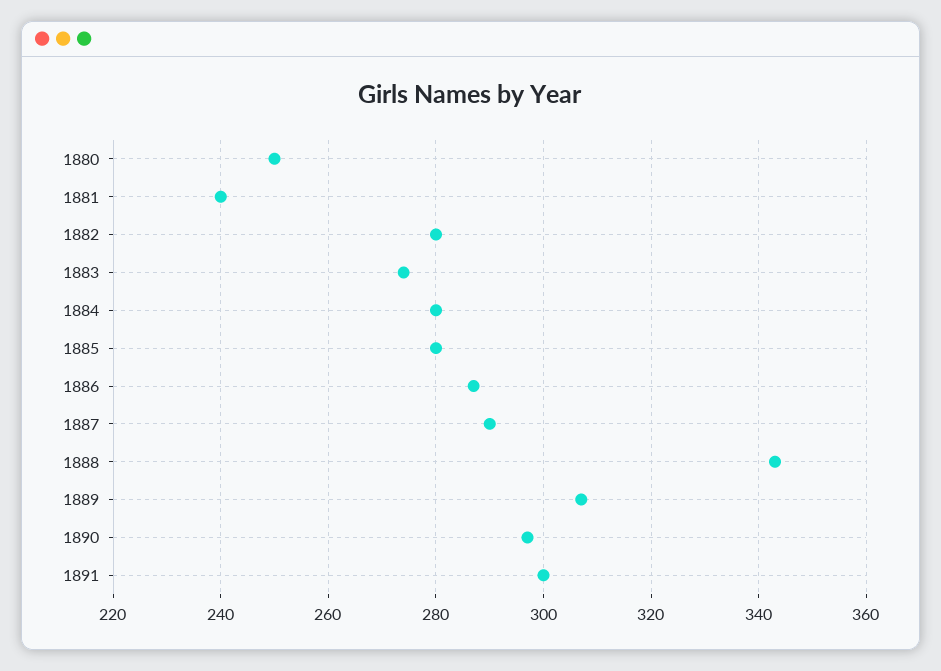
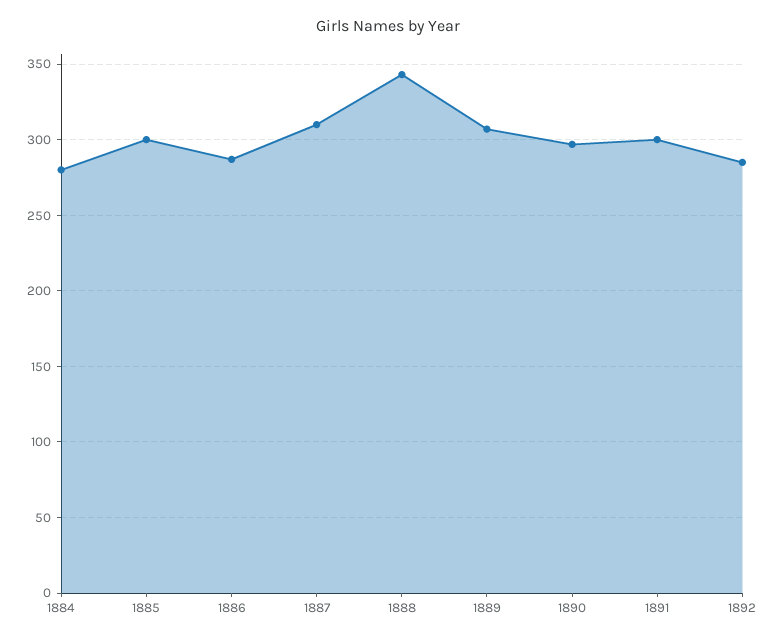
1880: 250 -> none
1881: 240 -> none
1882: 280 -> none
1883: 275 -> none
1885: 280 -> 300
1887: 290 -> 310
1892: none -> 285

